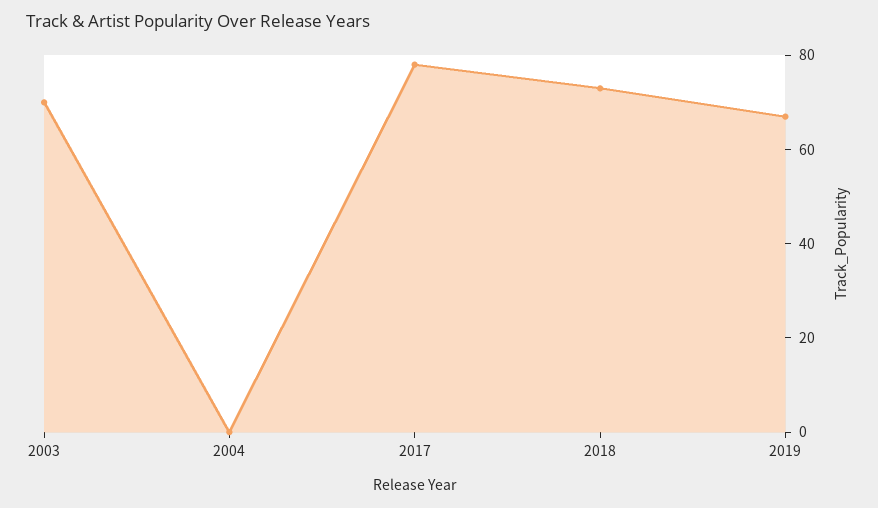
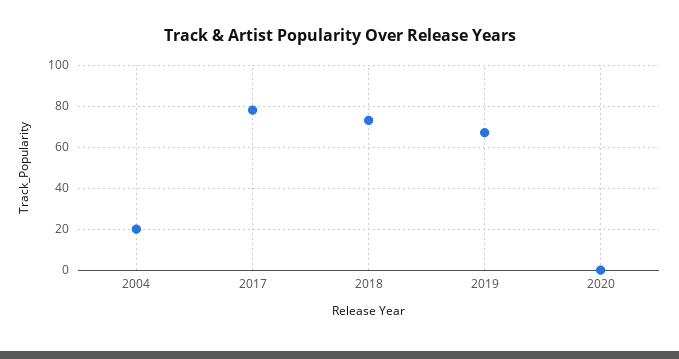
2003: 70 -> none
2004: 0 -> 20
2020: none -> 0

